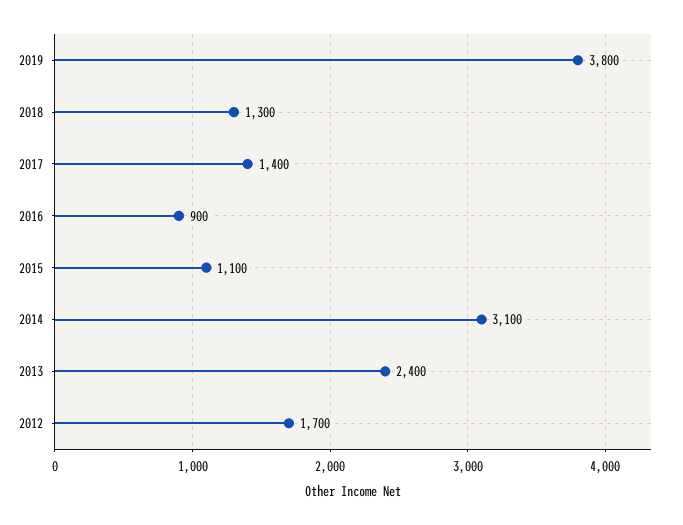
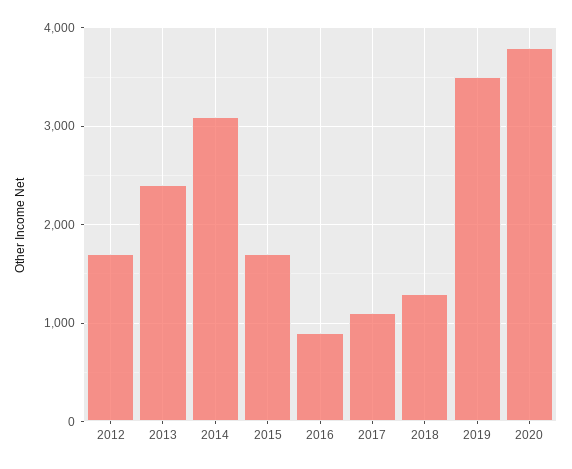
2019: 3800 -> 3500
2017: 1400 -> 1100
2015: 1100 -> 1700
2020: none -> 3800

